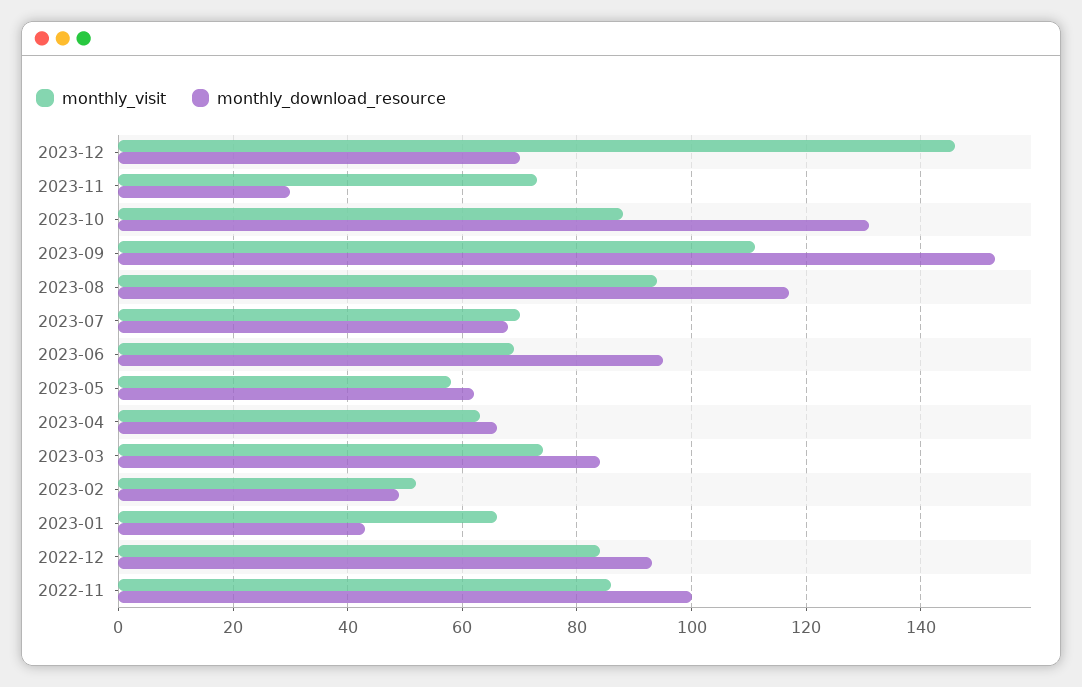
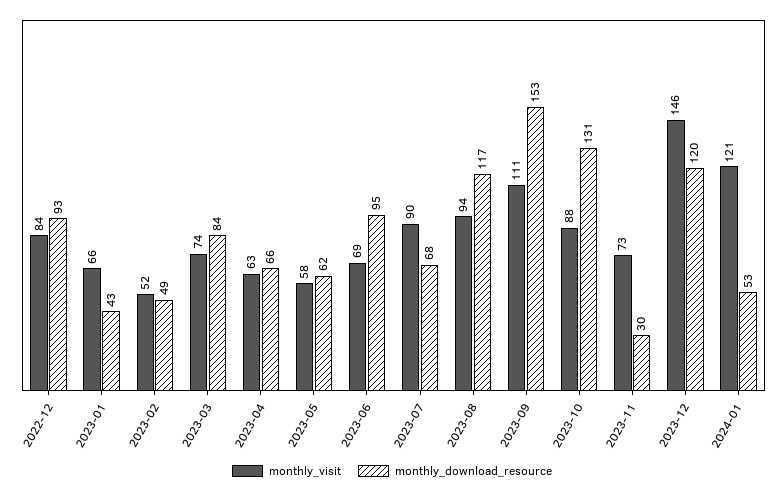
monthly_download_resource, 2023-12: 70 -> 120
monthly_visit, 2023-07: 70 -> 90
monthly_visit, 2022-11: 85 -> none
monthly_download_resource, 2022-11: 100 -> none
monthly_visit, 2024-01: none -> 121
monthly_download_resource, 2024-01: none -> 53

